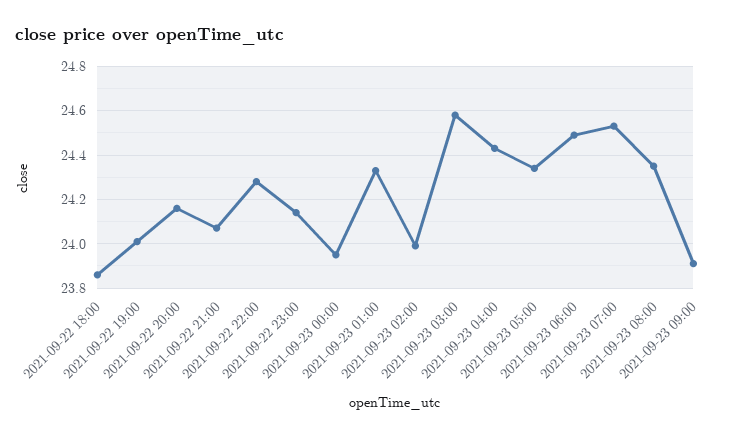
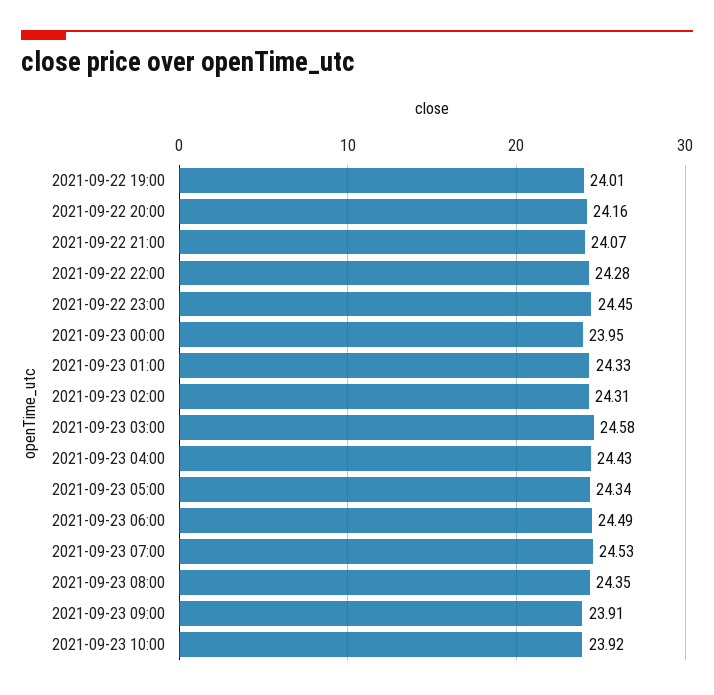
2021-09-22 18:00: 23.85 -> none
2021-09-22 23:00: 24.15 -> 24.45
2021-09-23 02:00: 24 -> 24.31
2021-09-23 10:00: none -> 23.92

